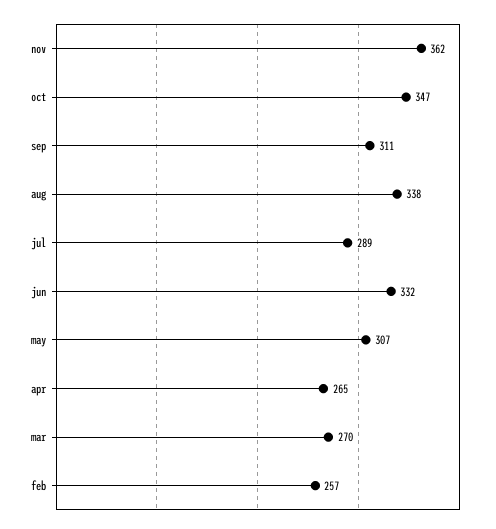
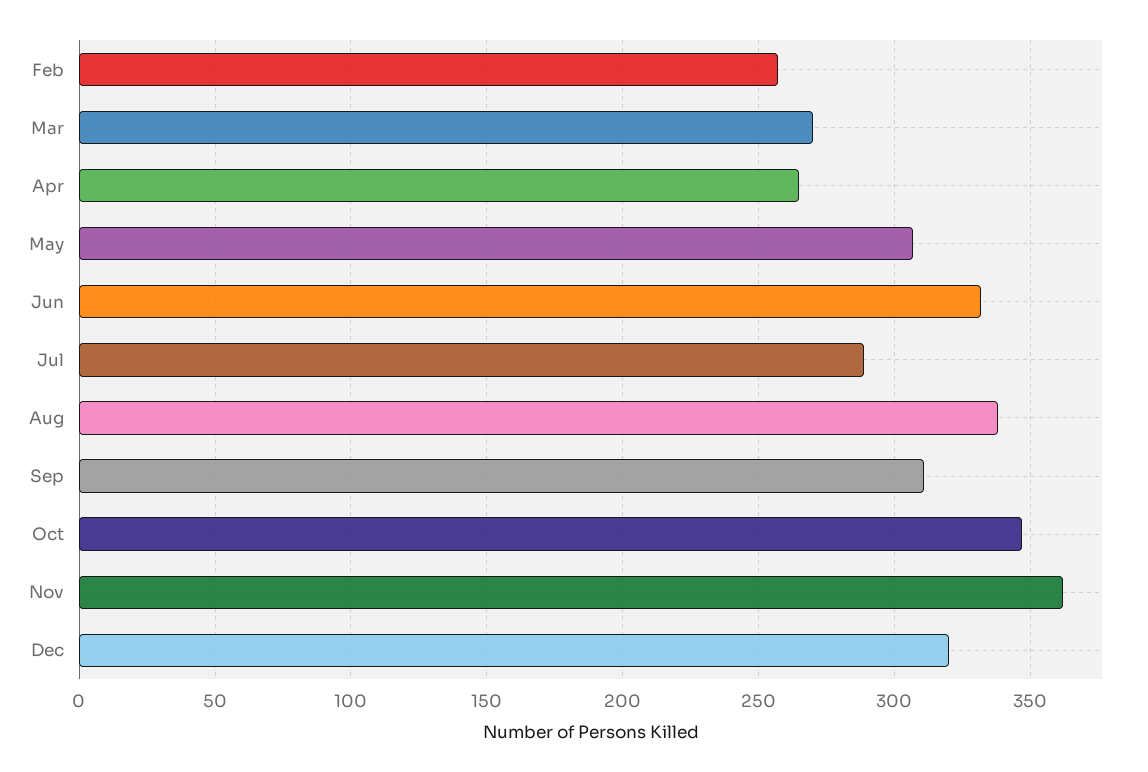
Dec: none -> 320

